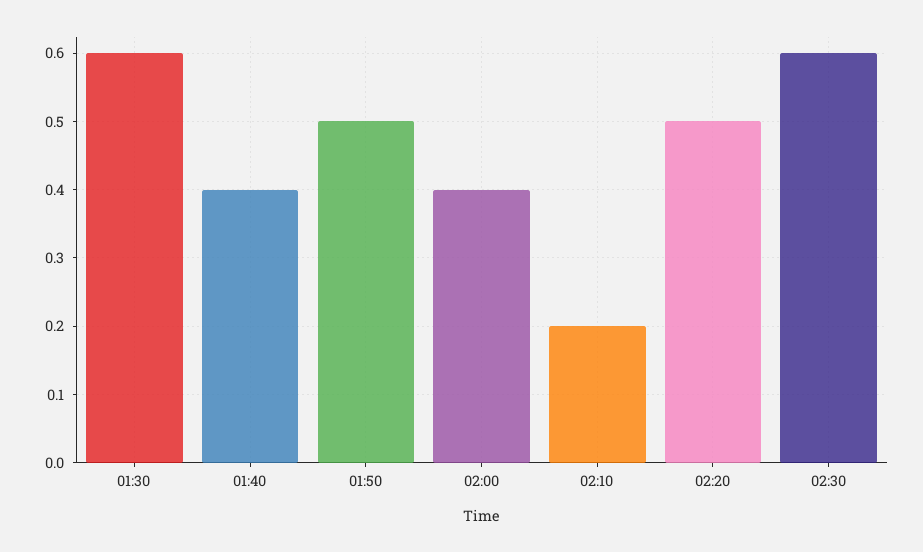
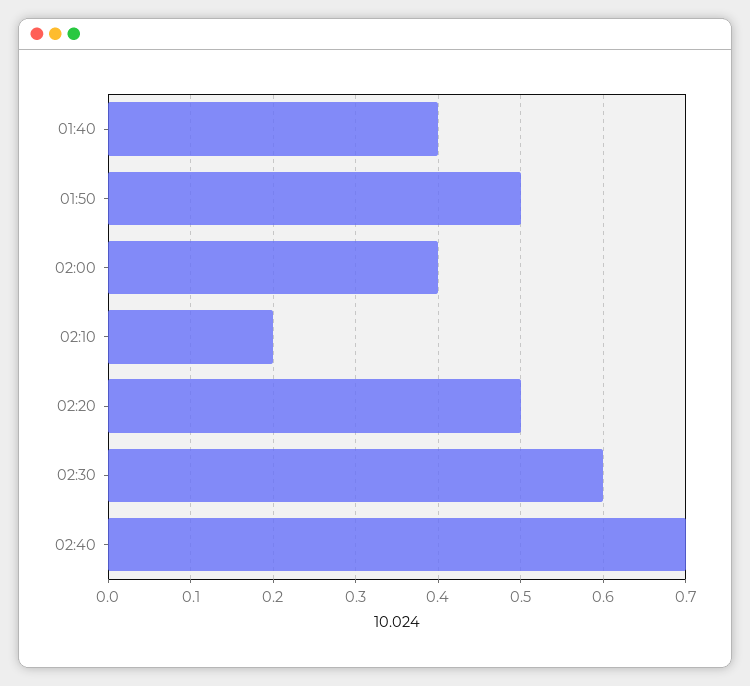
01:30: 0.6 -> none
02:40: none -> 0.7

